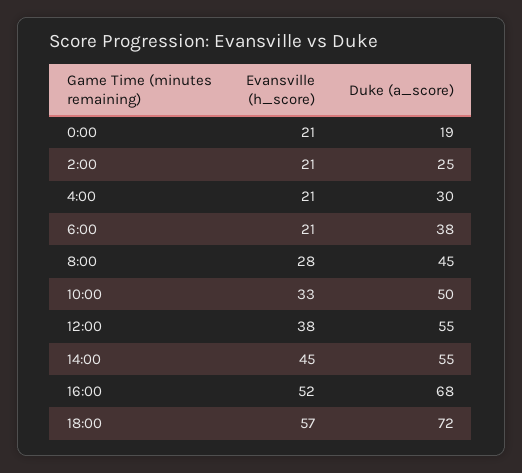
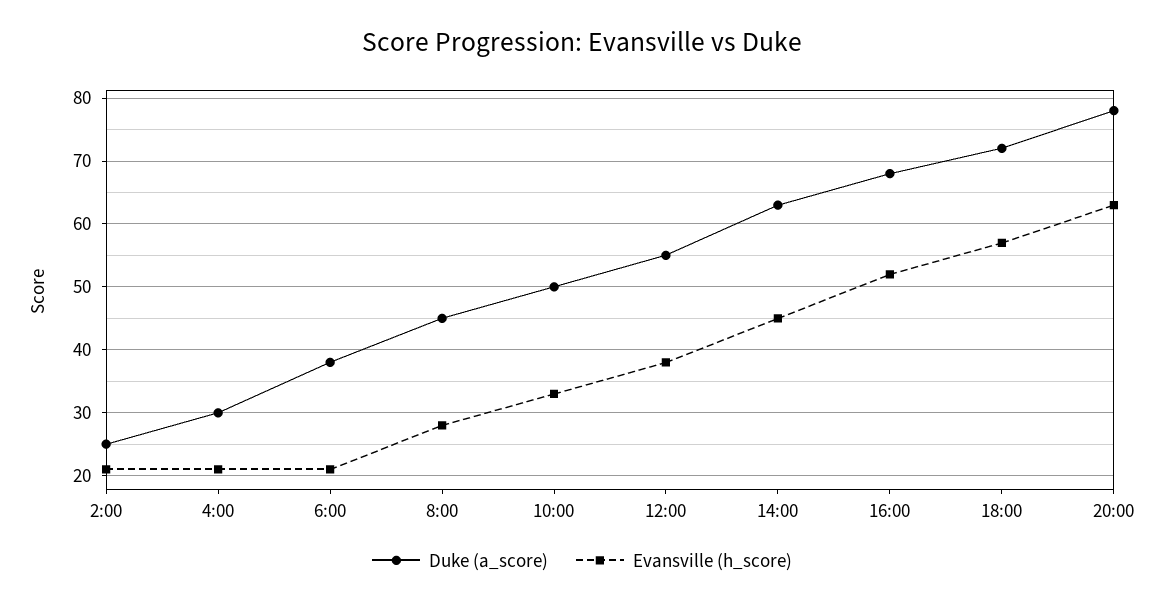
Evansville (h_score), 0:00: 21 -> none
Duke (a_score), 0:00: 19 -> none
Duke (a_score), 14:00: 55 -> 63
Duke (a_score), 20:00: none -> 78
Evansville (h_score), 20:00: none -> 63

